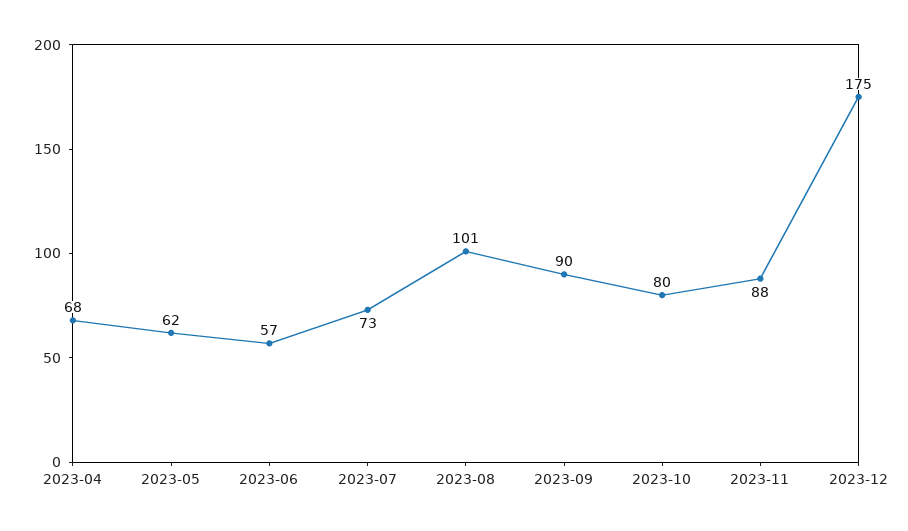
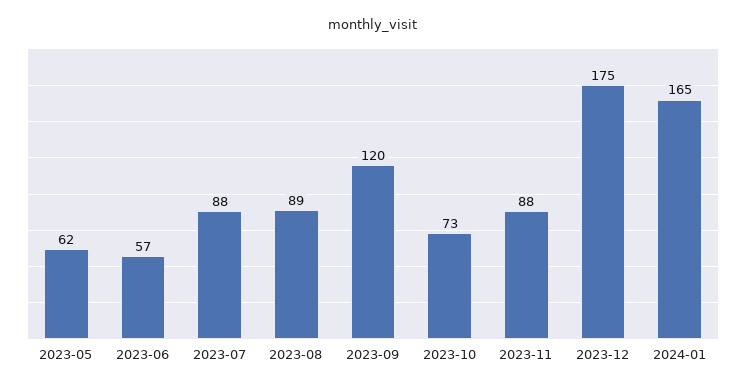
2023-04: 68 -> none
2023-07: 73 -> 88
2023-08: 101 -> 89
2023-09: 90 -> 120
2023-10: 80 -> 73
2024-01: none -> 165

